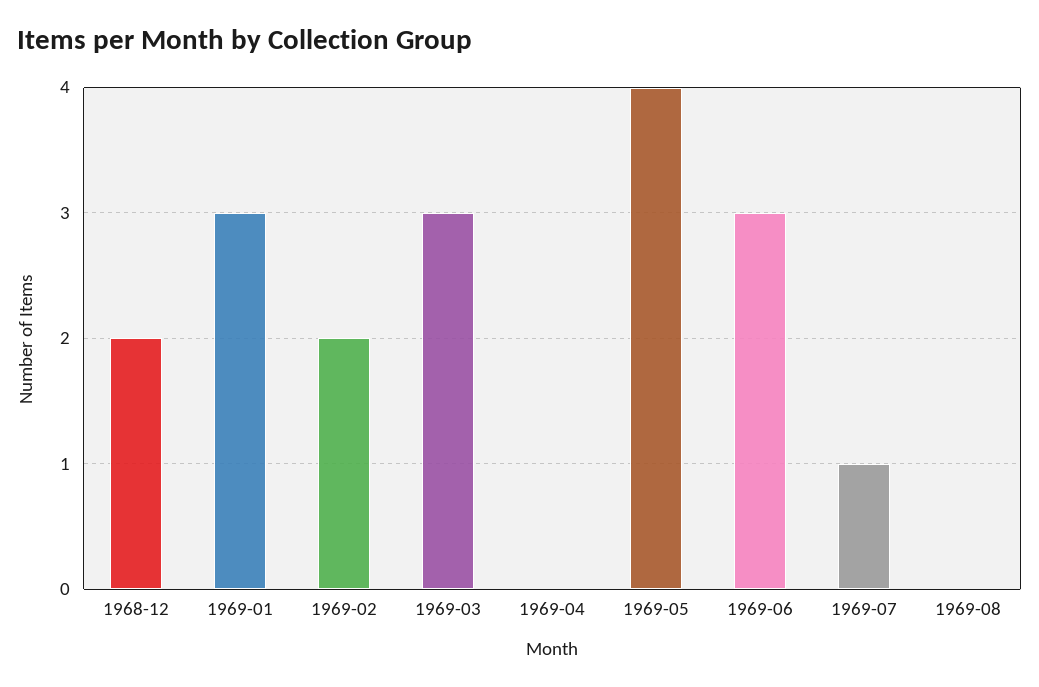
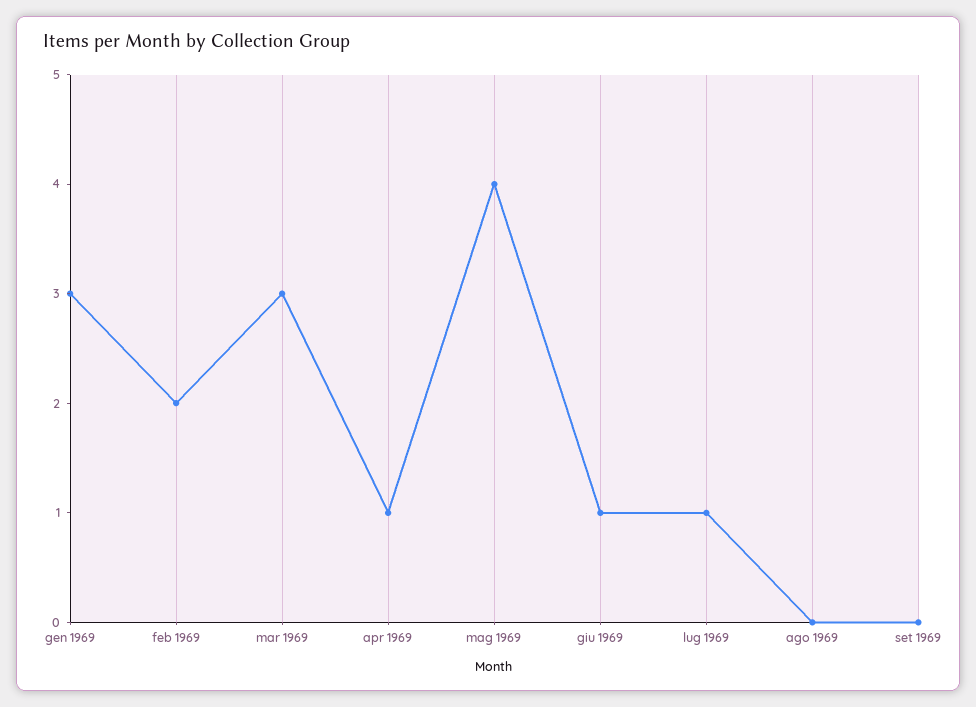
1968-12: 2 -> none
1969-04: 0 -> 1
1969-06: 3 -> 1
set 1969: none -> 0

